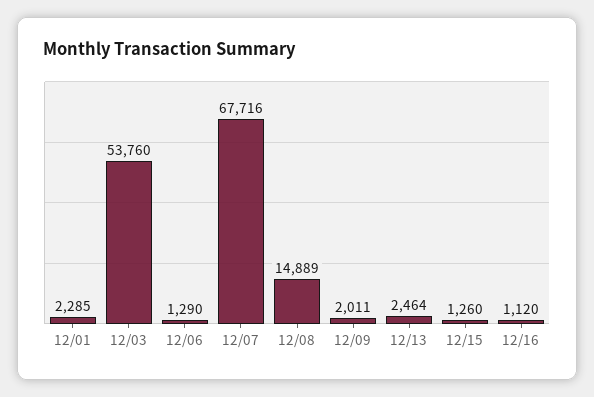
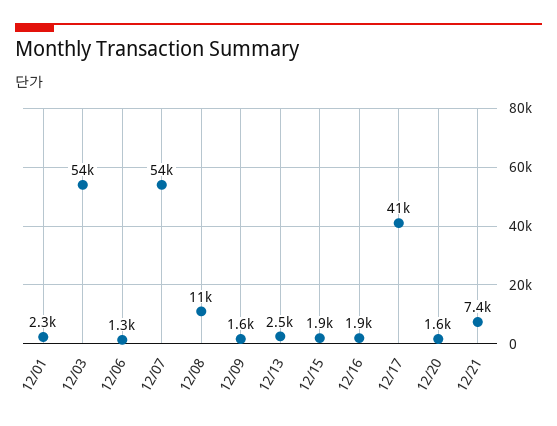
12/07: 67716 -> 54000
12/08: 14889 -> 11000
12/09: 2011 -> 1600
12/15: 1260 -> 1900
12/16: 1120 -> 1900
12/17: none -> 41000
12/20: none -> 1600
12/21: none -> 7400

